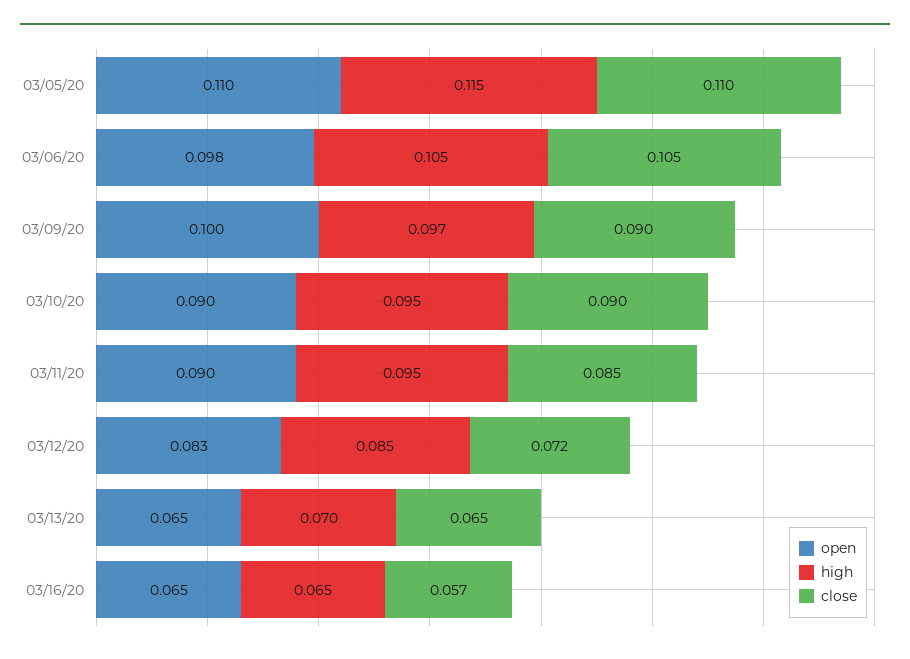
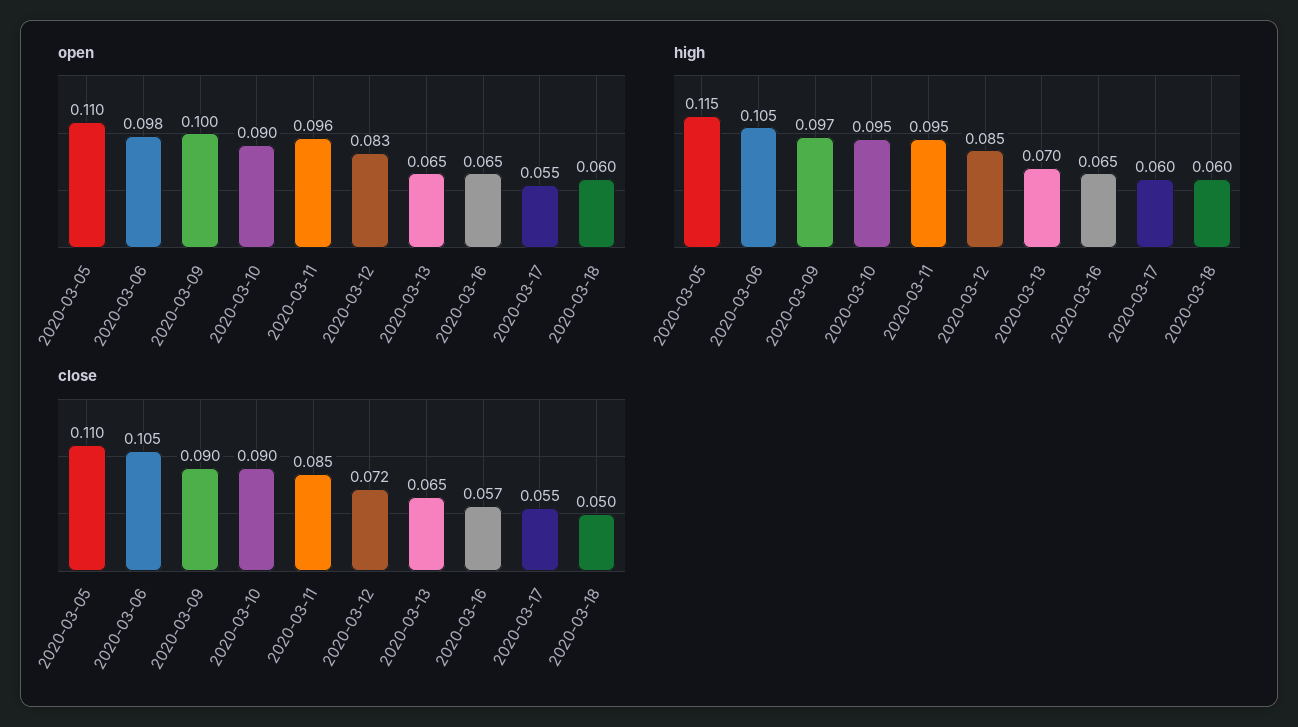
open, 03/11/20: 0.09 -> 0.096
open, 2020-03-17: none -> 0.055
open, 2020-03-18: none -> 0.06
high, 2020-03-17: none -> 0.06
high, 2020-03-18: none -> 0.06
close, 2020-03-17: none -> 0.055
close, 2020-03-18: none -> 0.05

